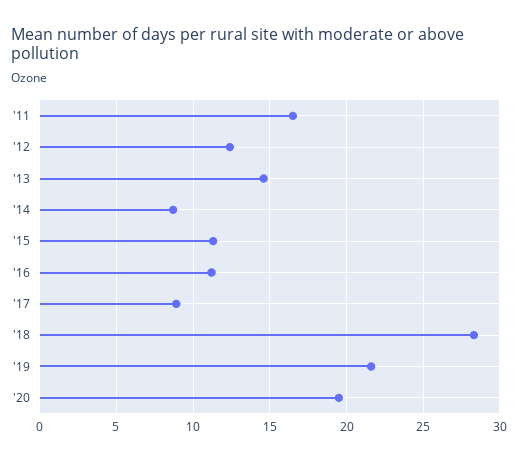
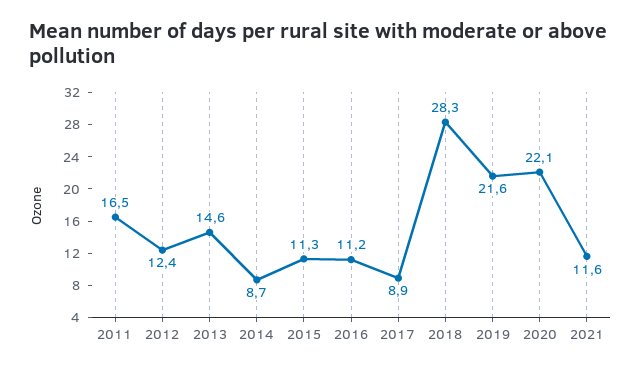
'20: 19.5 -> 22.1
2021: none -> 11.6

